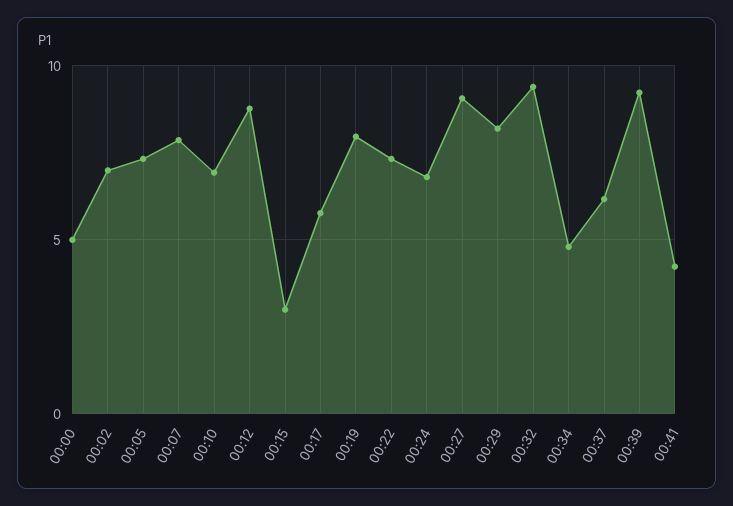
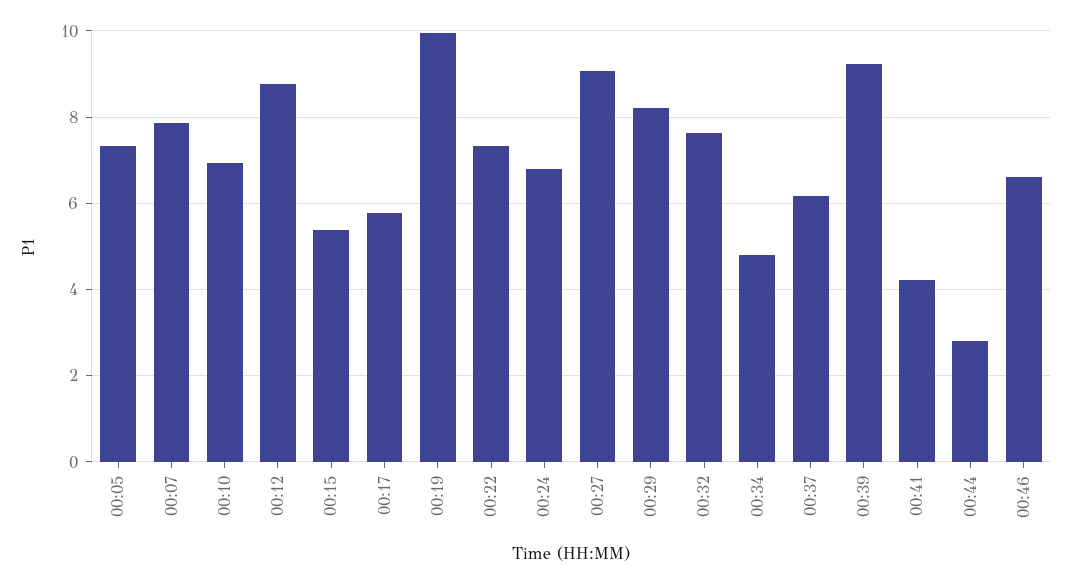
00:00: 5 -> none
00:02: 7 -> none
00:15: 3 -> 5.4
00:19: 8 -> 10
00:32: 9.5 -> 7.6
00:44: none -> 2.8
00:46: none -> 6.6

